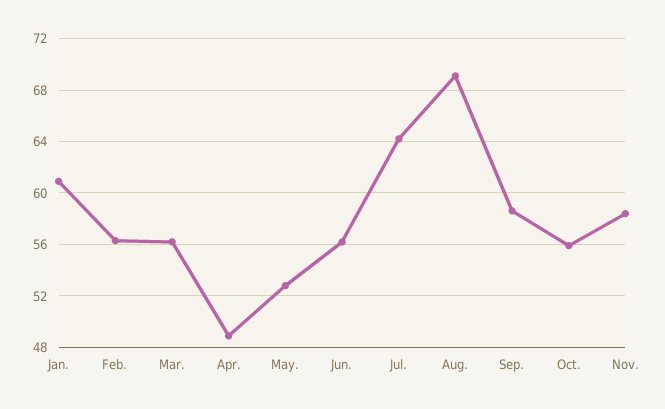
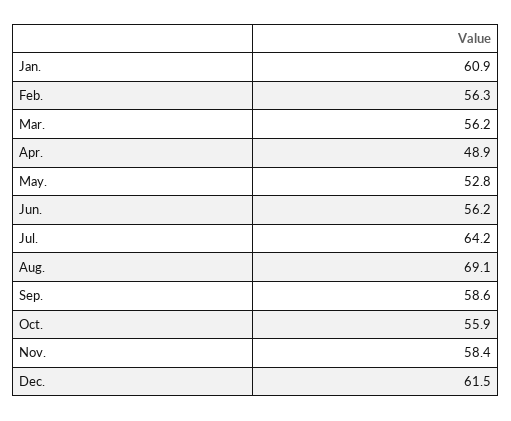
Dec.: none -> 61.5

